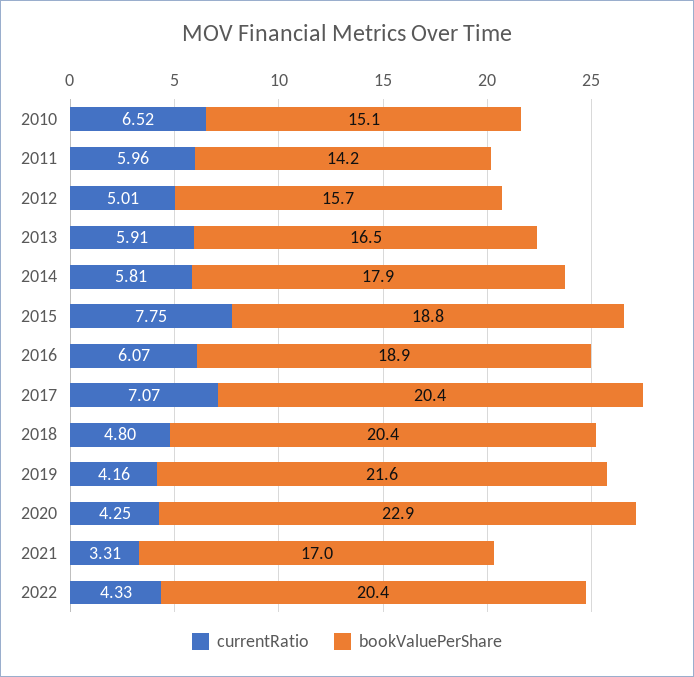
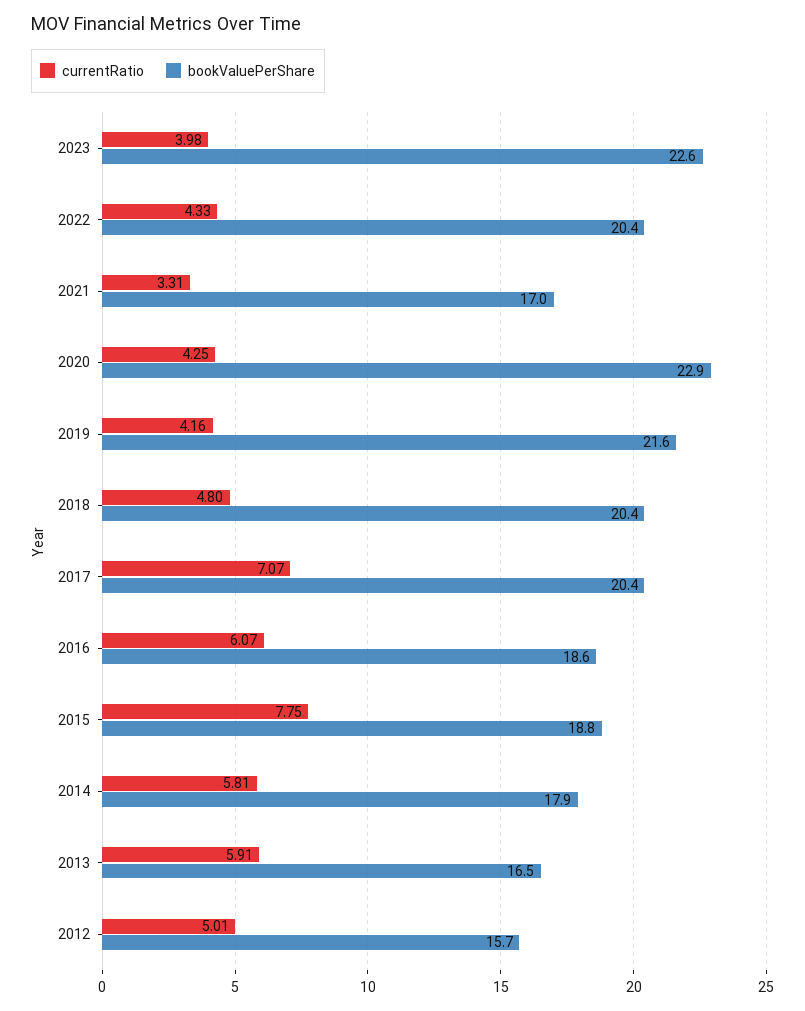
currentRatio, 2010: 6.52 -> none
bookValuePerShare, 2010: 15.1 -> none
currentRatio, 2011: 5.96 -> none
bookValuePerShare, 2011: 14.2 -> none
bookValuePerShare, 2016: 18.9 -> 18.6
currentRatio, 2023: none -> 3.98
bookValuePerShare, 2023: none -> 22.6

